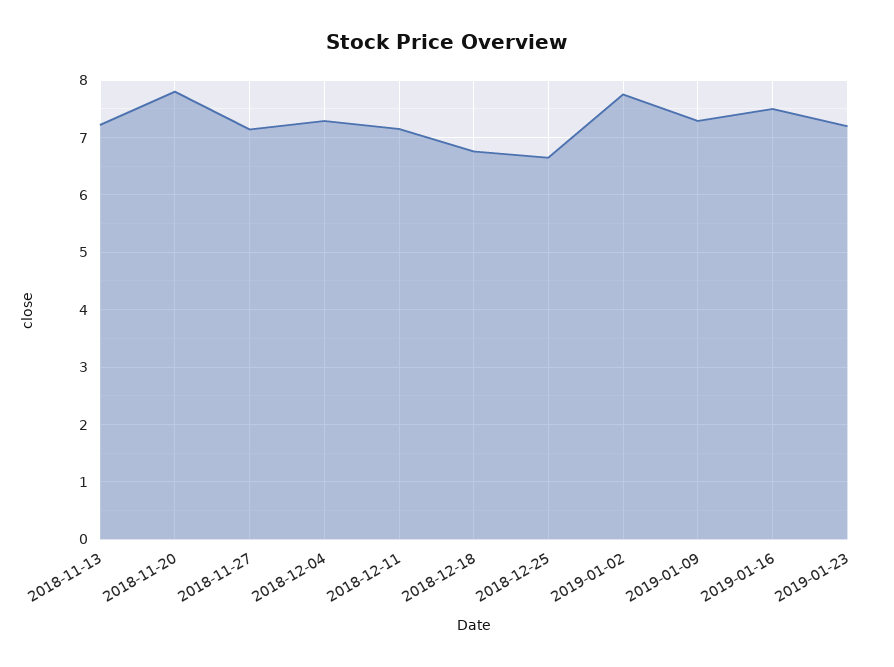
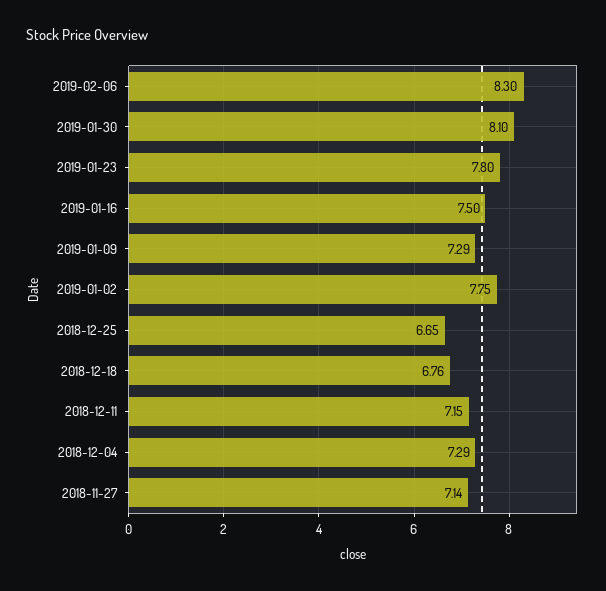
2018-11-13: 7.2 -> none
2018-11-20: 7.8 -> none
2019-01-23: 7.2 -> 7.8
2019-02-06: none -> 8.3
2019-01-30: none -> 8.1

